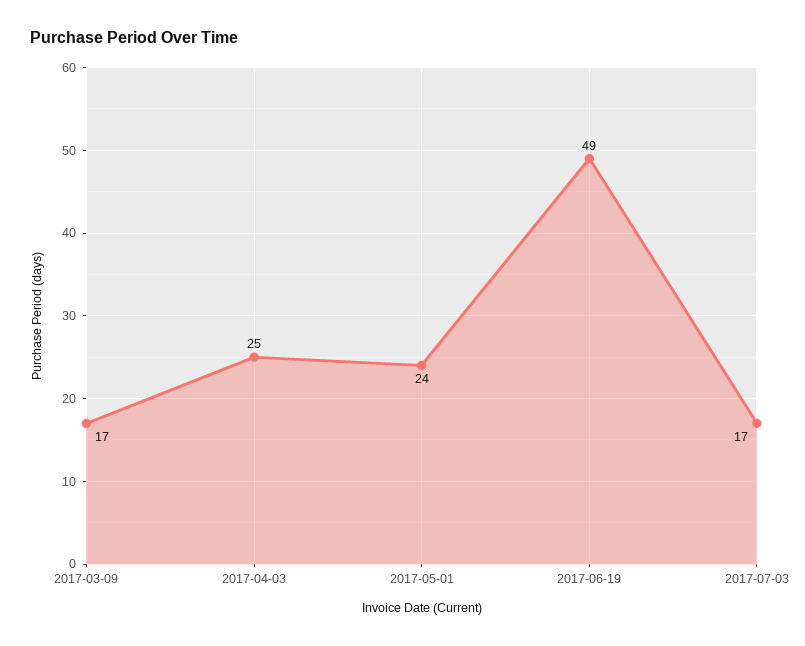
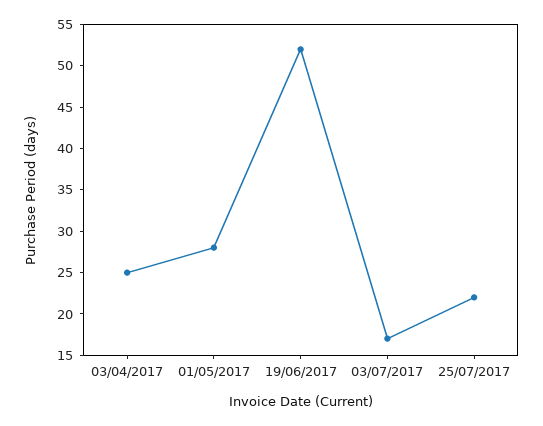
2017-03-09: 17 -> none
2017-05-01: 24 -> 28
2017-06-19: 49 -> 52
25/07/2017: none -> 22

